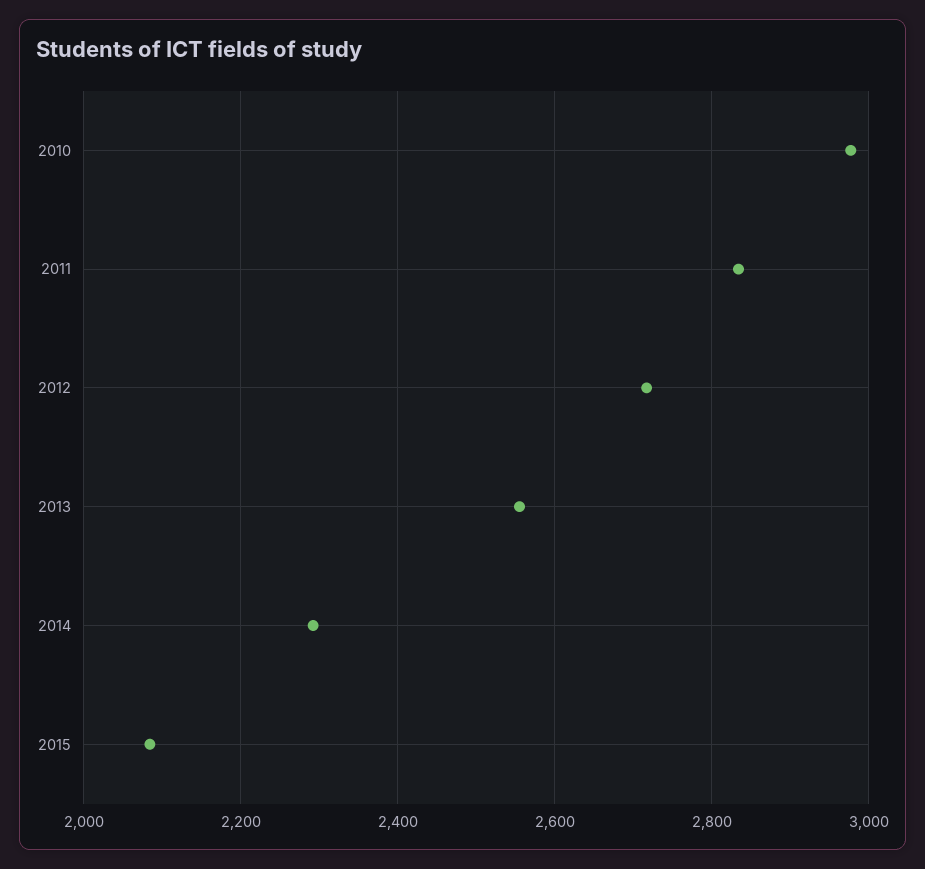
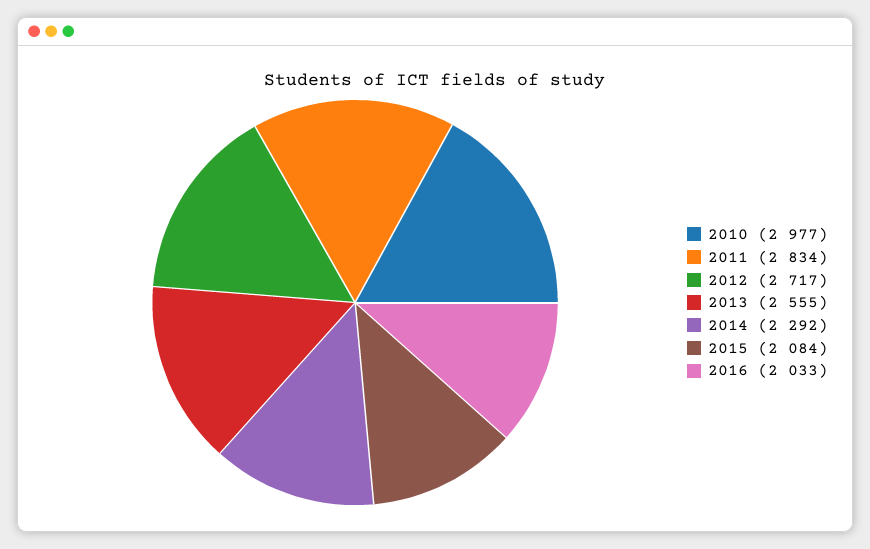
2016: none -> 2033

